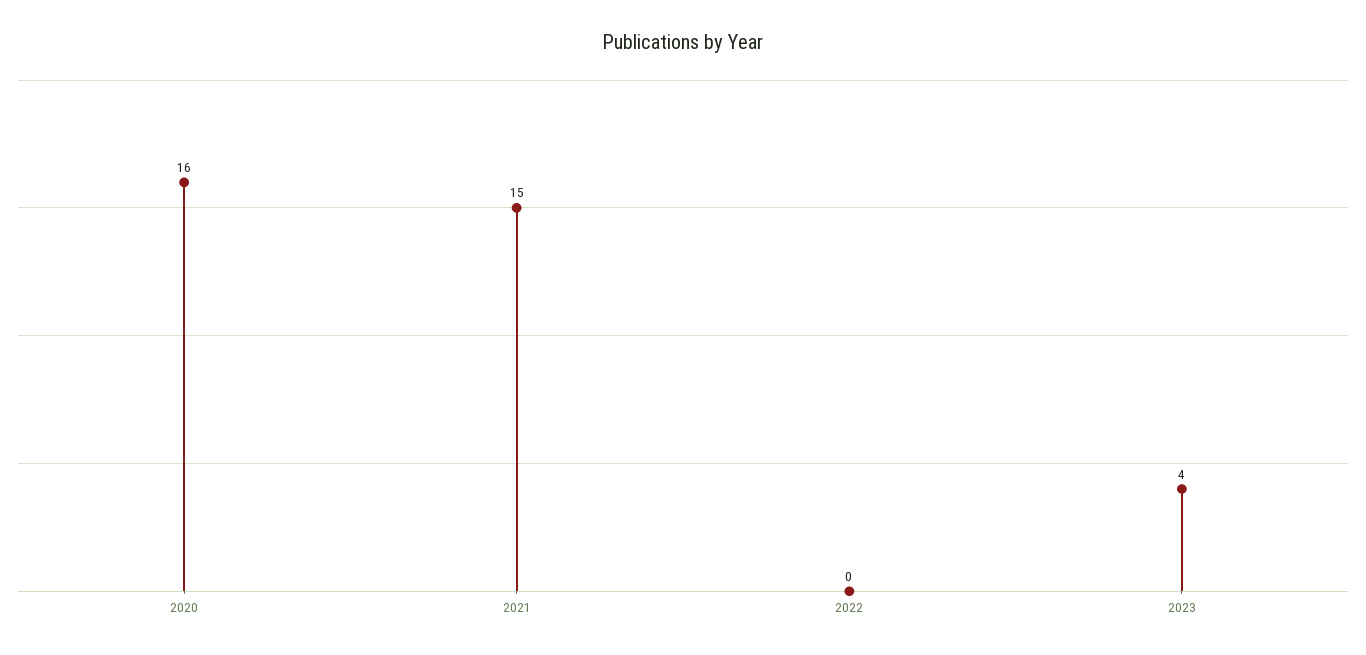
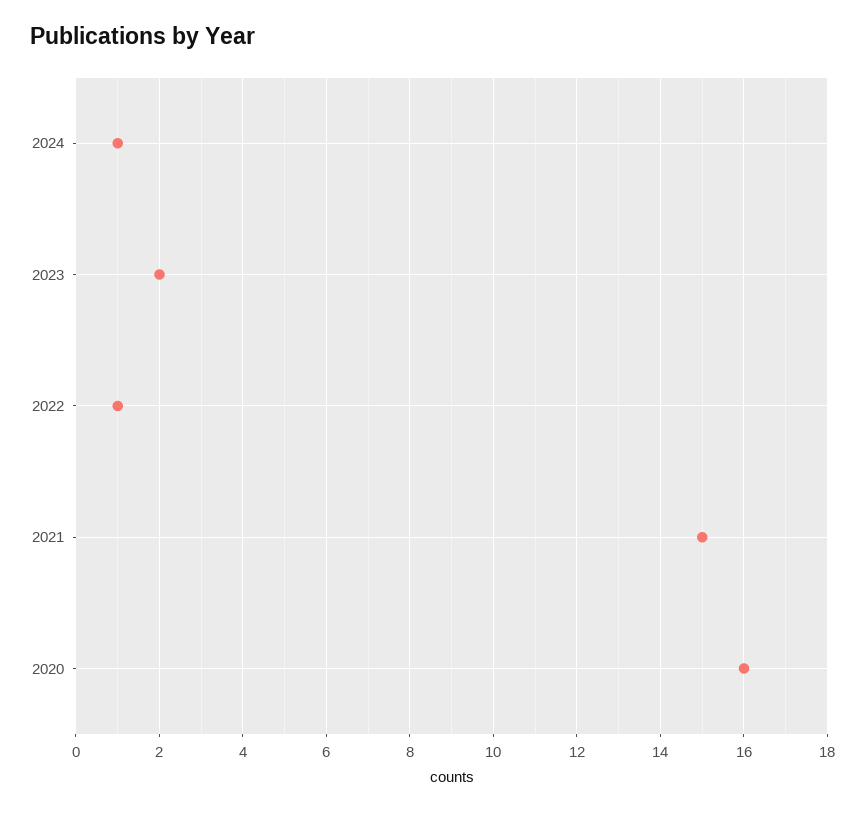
2022: 0 -> 1
2023: 4 -> 2
2024: none -> 1

